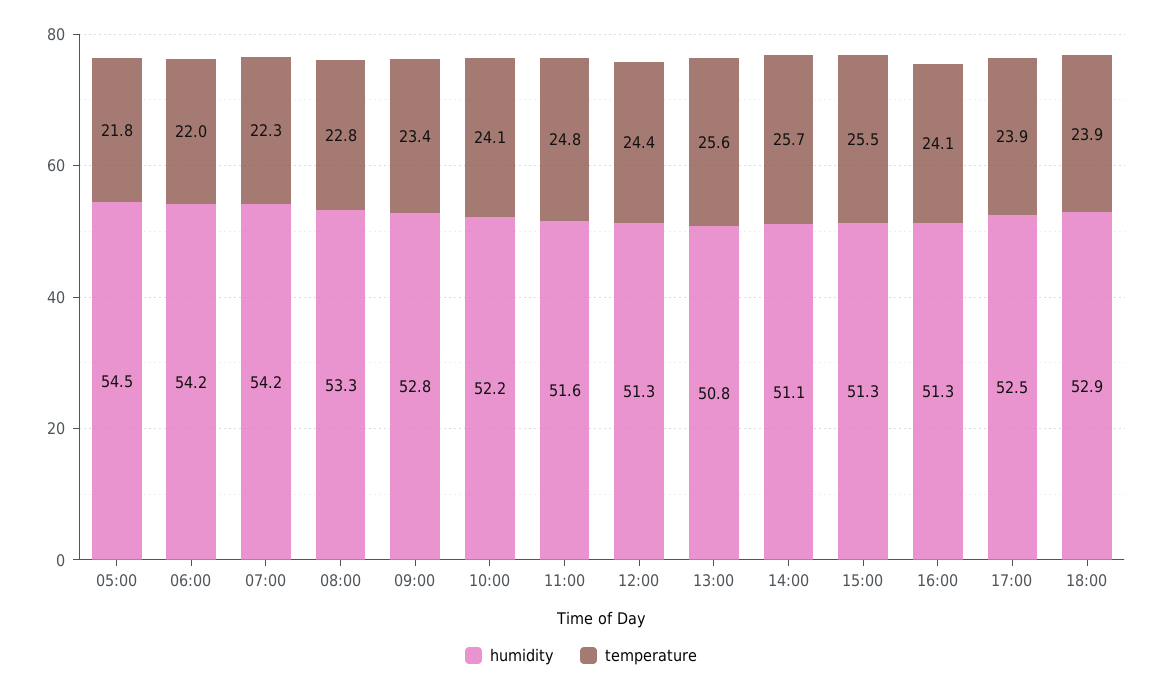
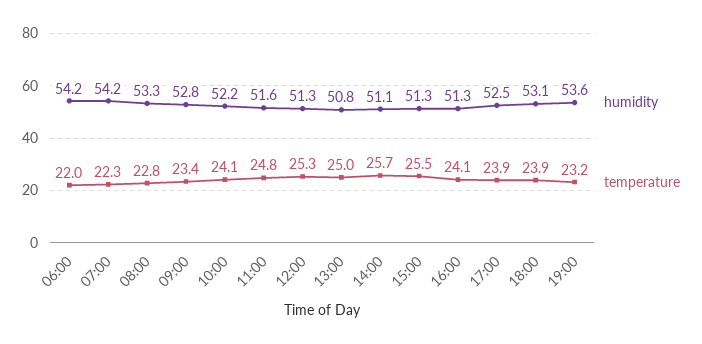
humidity, 05:00: 54.5 -> none
temperature, 05:00: 21.8 -> none
temperature, 12:00: 24.4 -> 25.3
temperature, 13:00: 25.6 -> 25
humidity, 18:00: 52.9 -> 53.1
humidity, 19:00: none -> 53.6
temperature, 19:00: none -> 23.2

